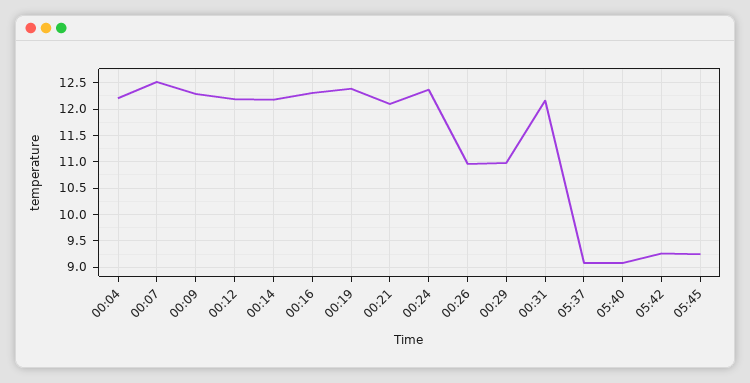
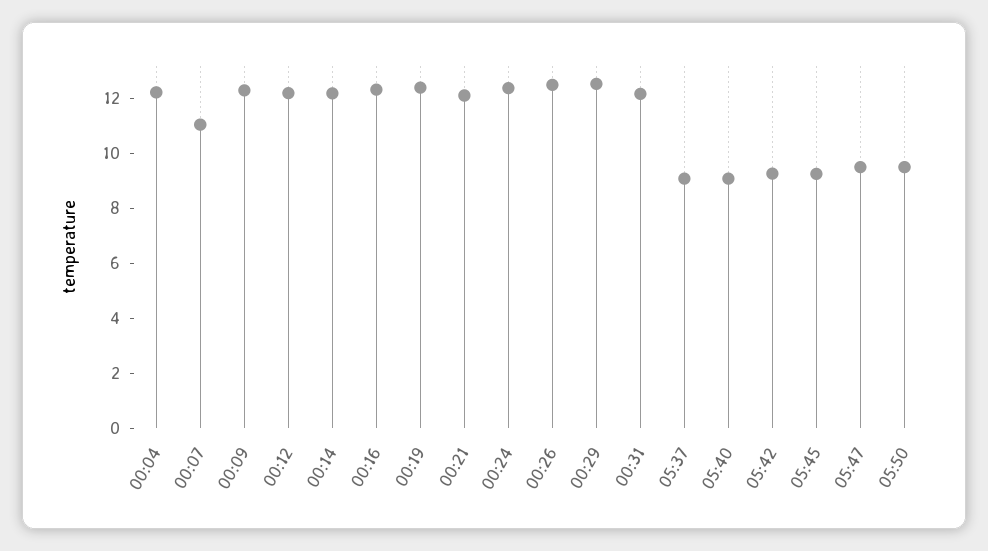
00:07: 12.5 -> 11
00:26: 11 -> 12.5
00:29: 11 -> 12.5
05:47: none -> 9.5
05:50: none -> 9.5

